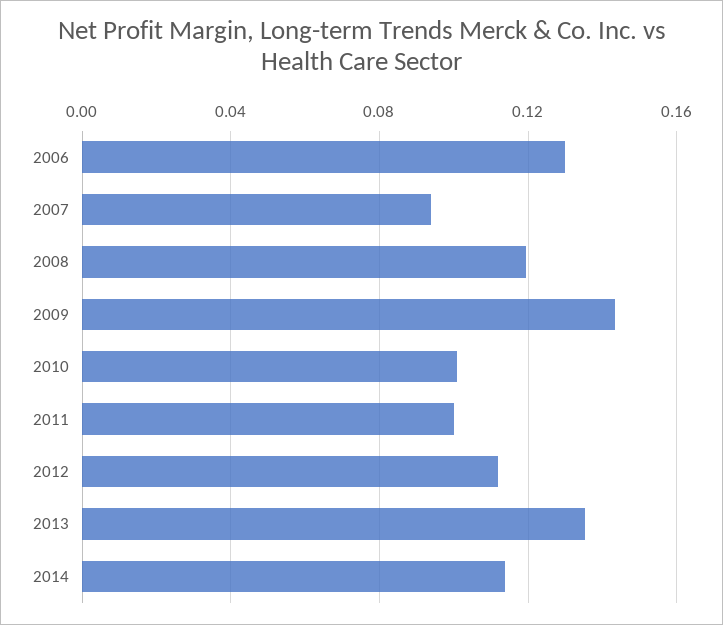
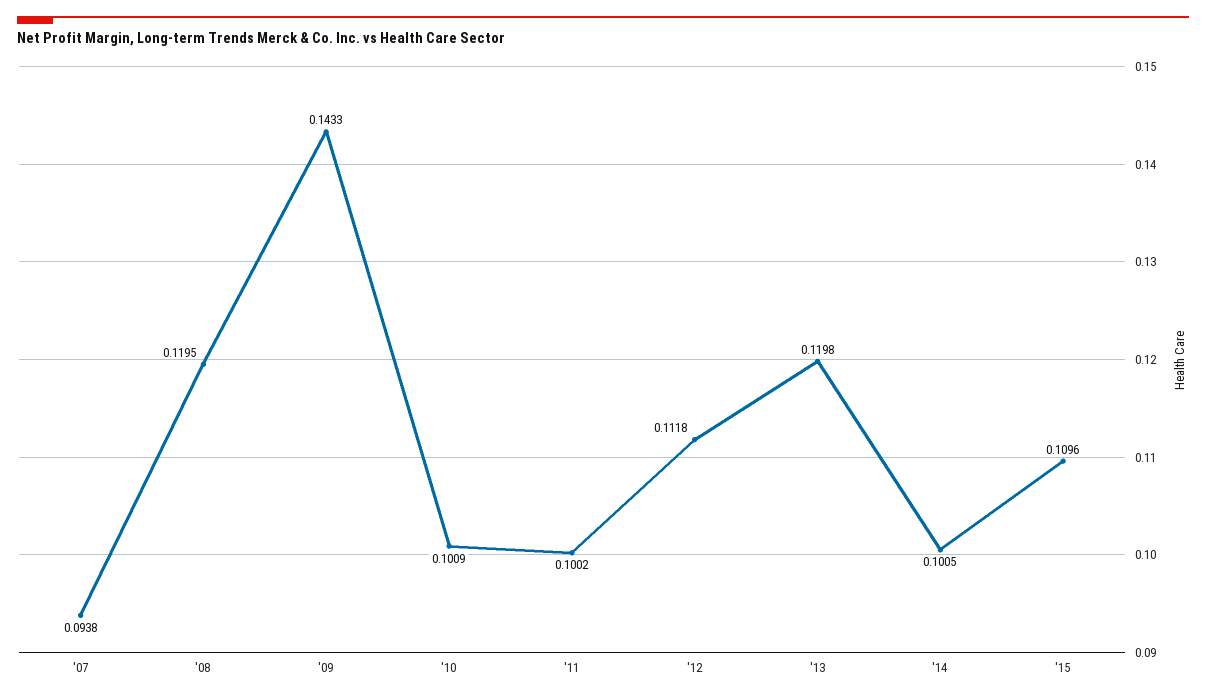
2006: 0.13 -> none
2013: 0.135 -> 0.1198
2014: 0.115 -> 0.1005
'15: none -> 0.1096

